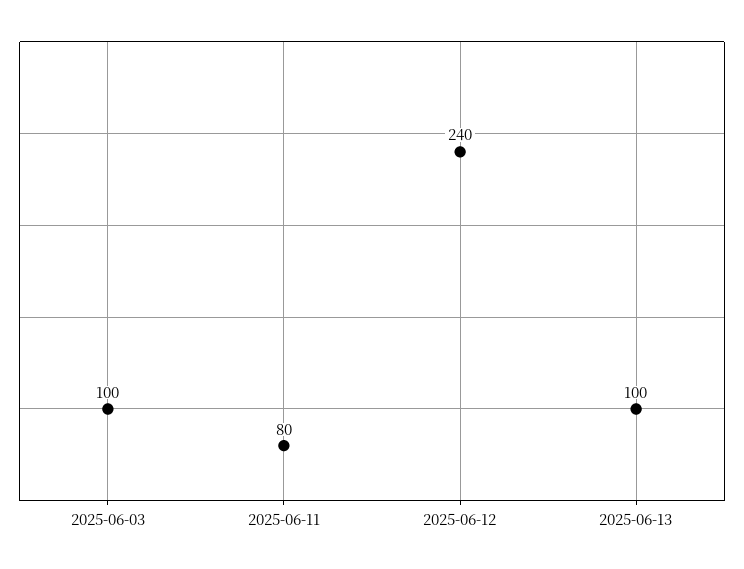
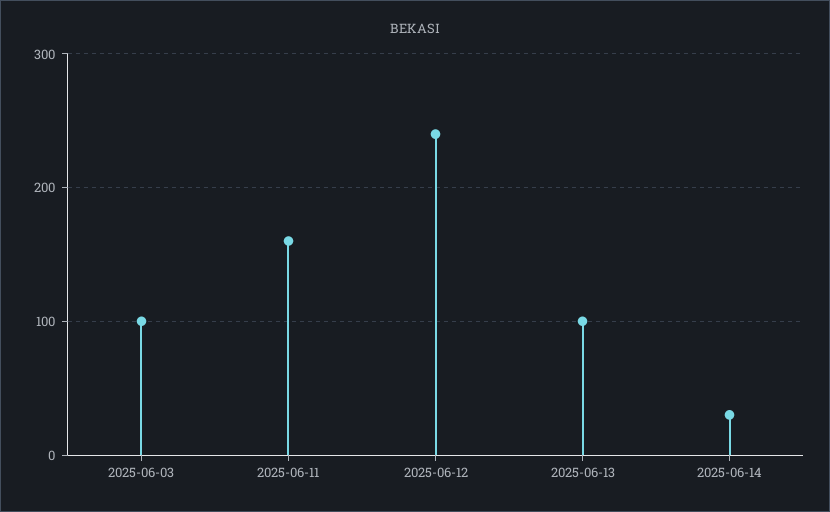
2025-06-11: 80 -> 160
2025-06-14: none -> 30

